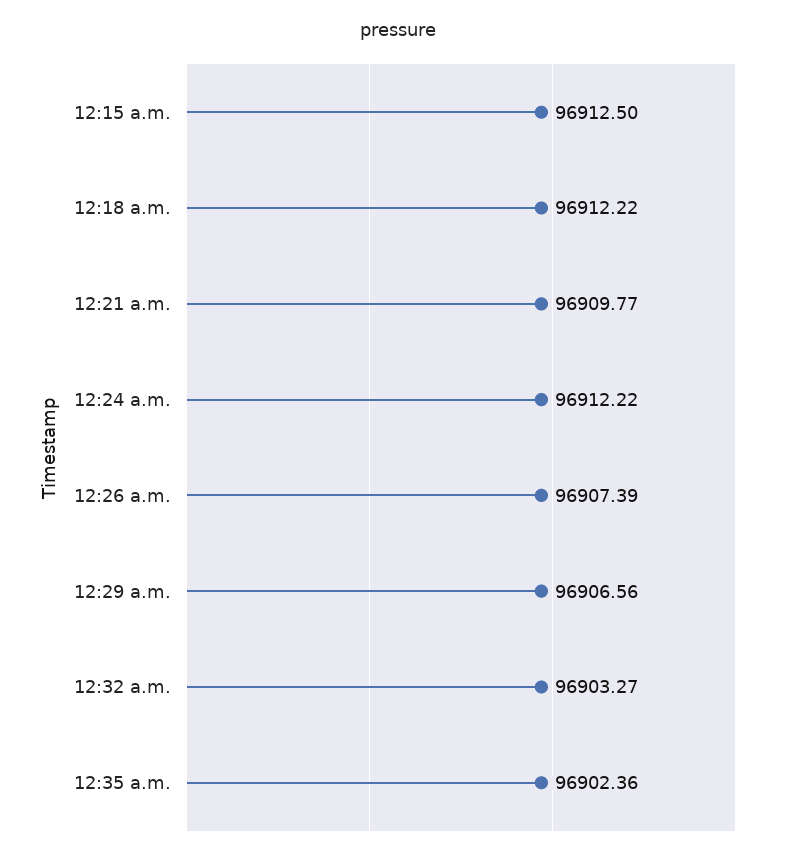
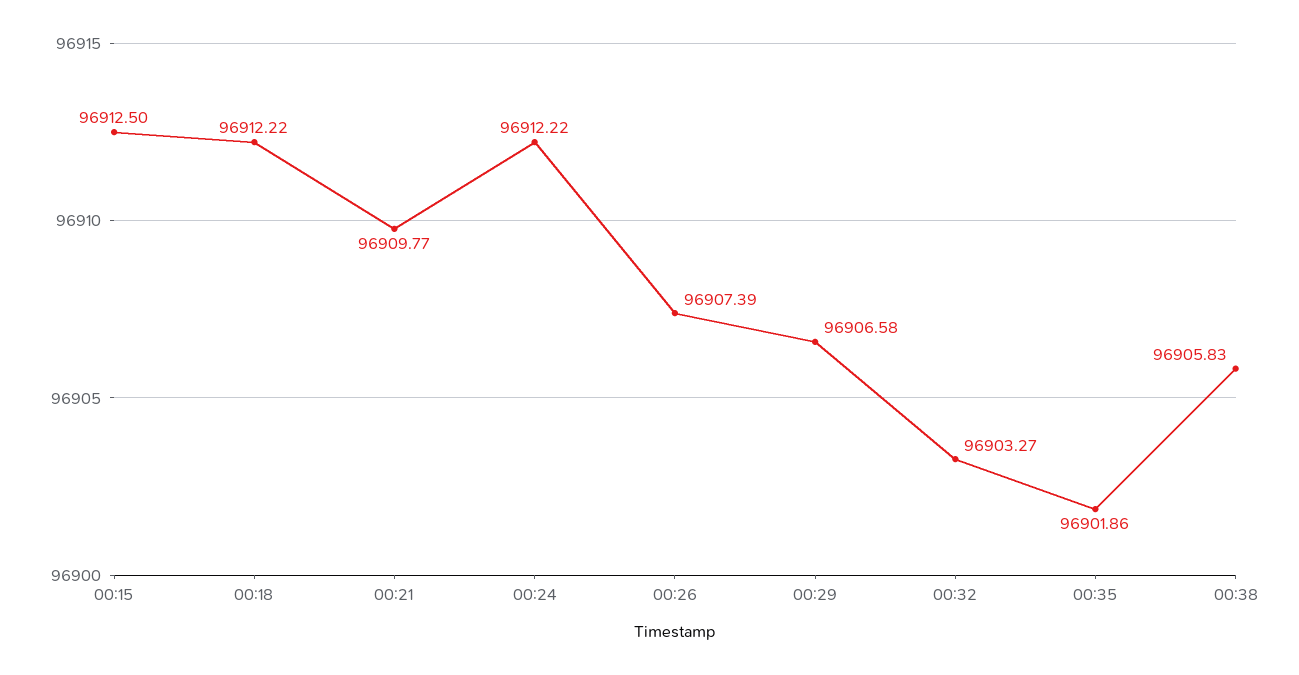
12:29 a.m.: 96906.56 -> 96906.58
12:35 a.m.: 96902.36 -> 96901.86
00:38: none -> 96905.83

